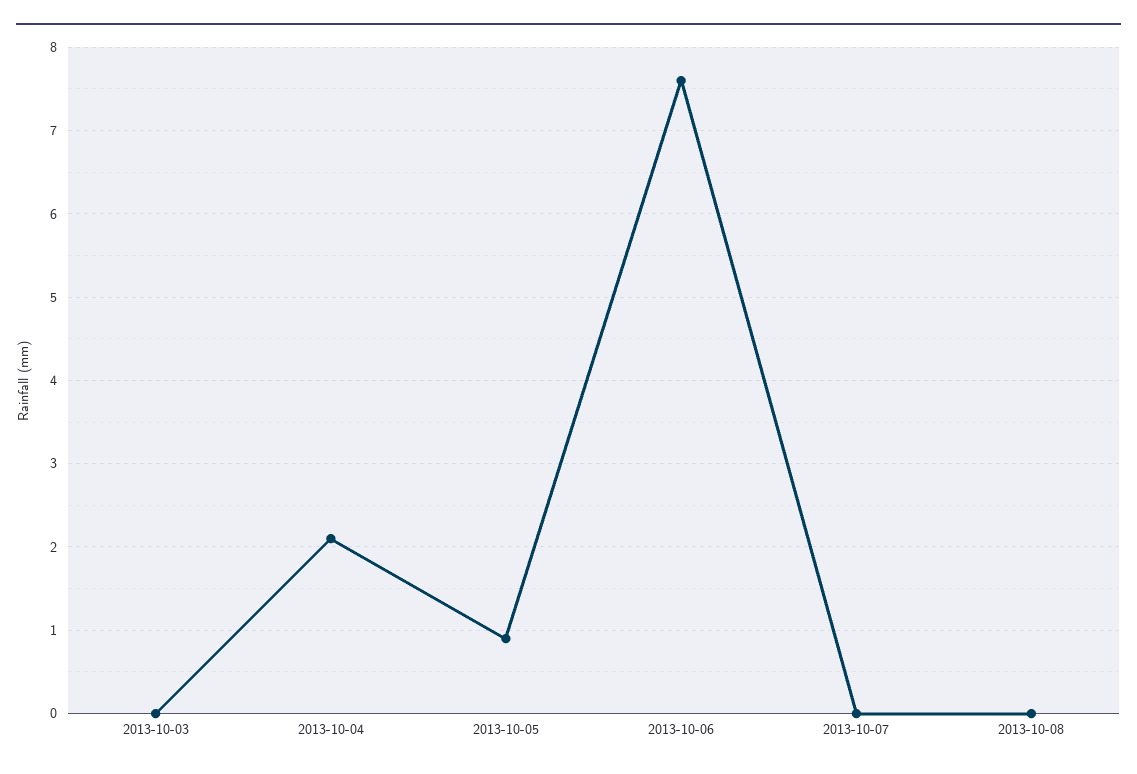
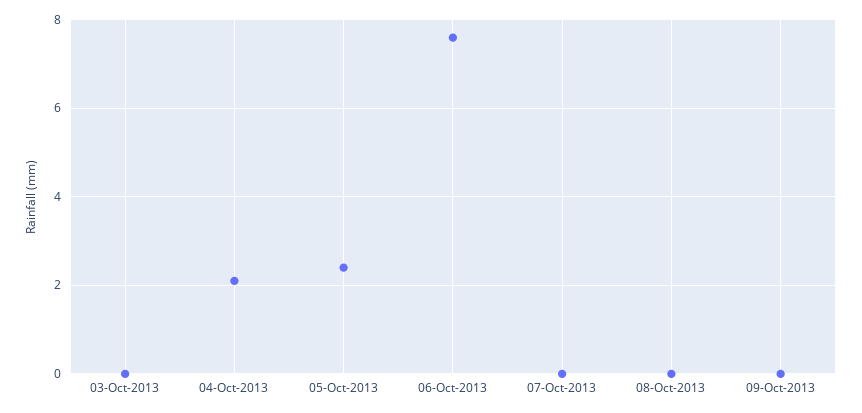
2013-10-05: 0.9 -> 2.5
09-Oct-2013: none -> 0

